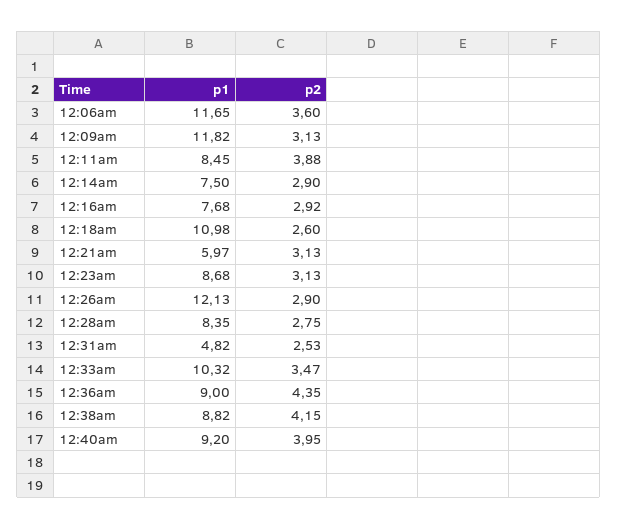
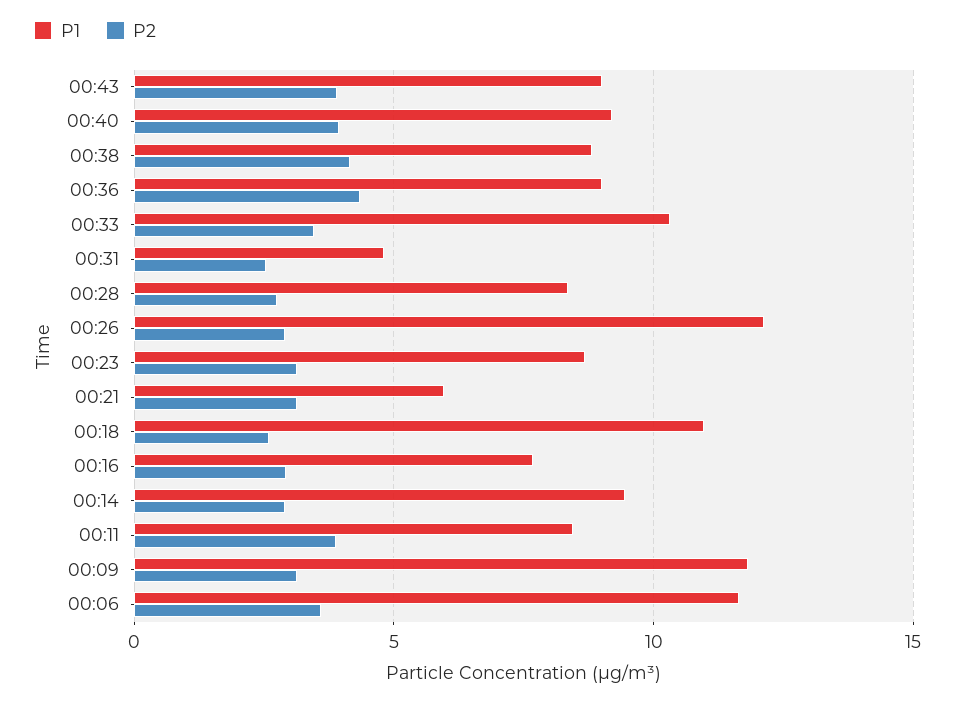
p1, 12:14am: 7.5 -> 9.5
p1, 00:43: none -> 9
p2, 00:43: none -> 4

